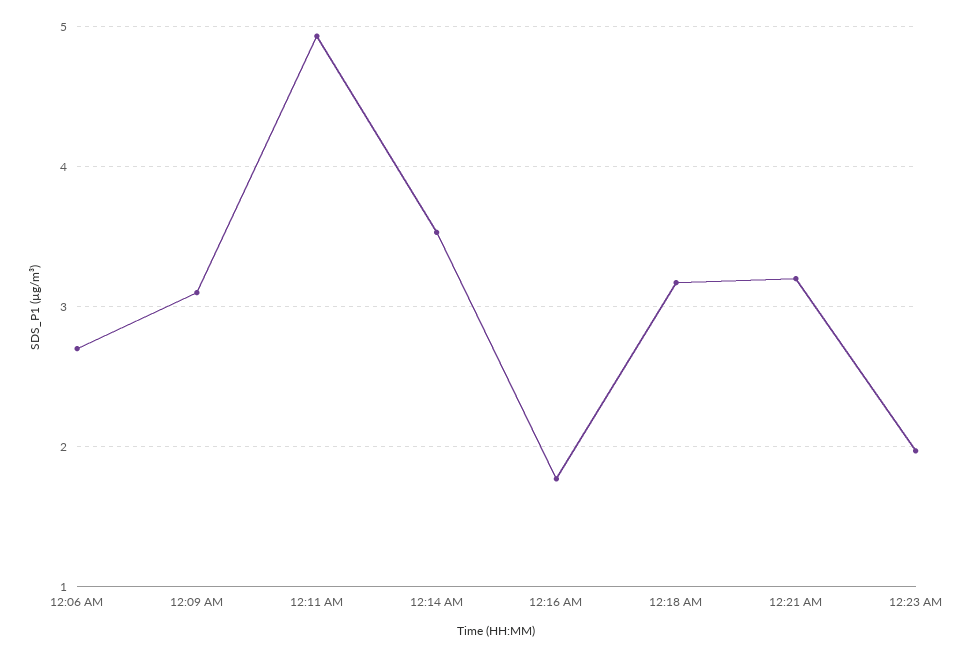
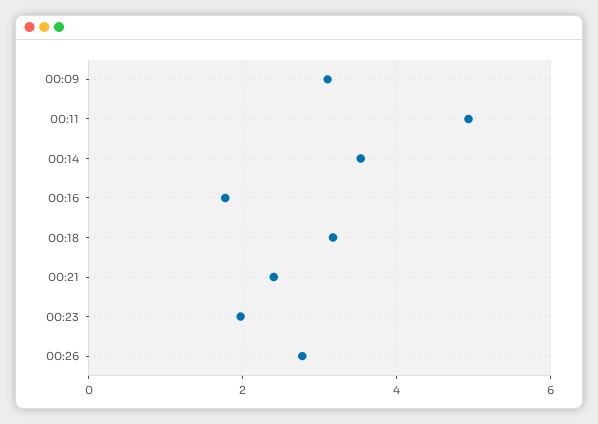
12:06 AM: 2.7 -> none
12:21 AM: 3.2 -> 2.4
00:26: none -> 2.8

